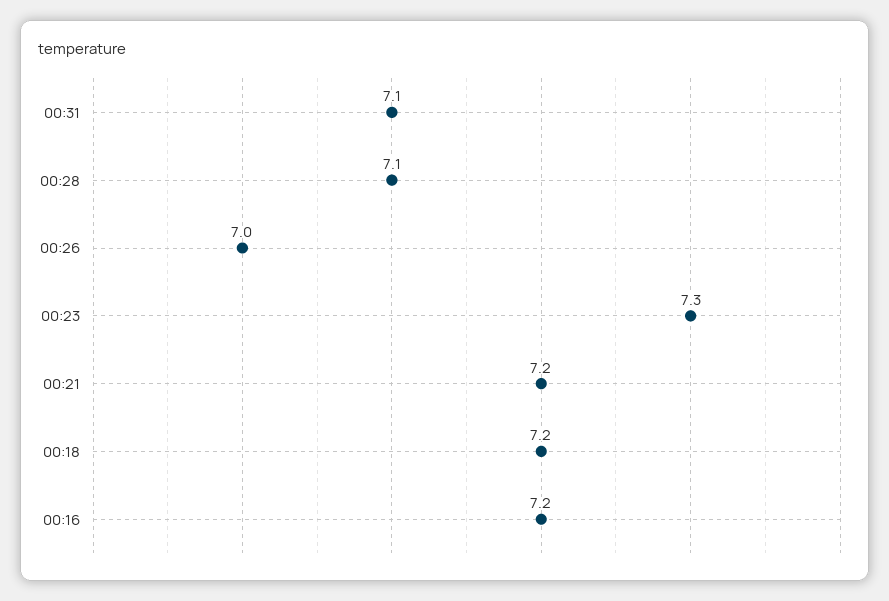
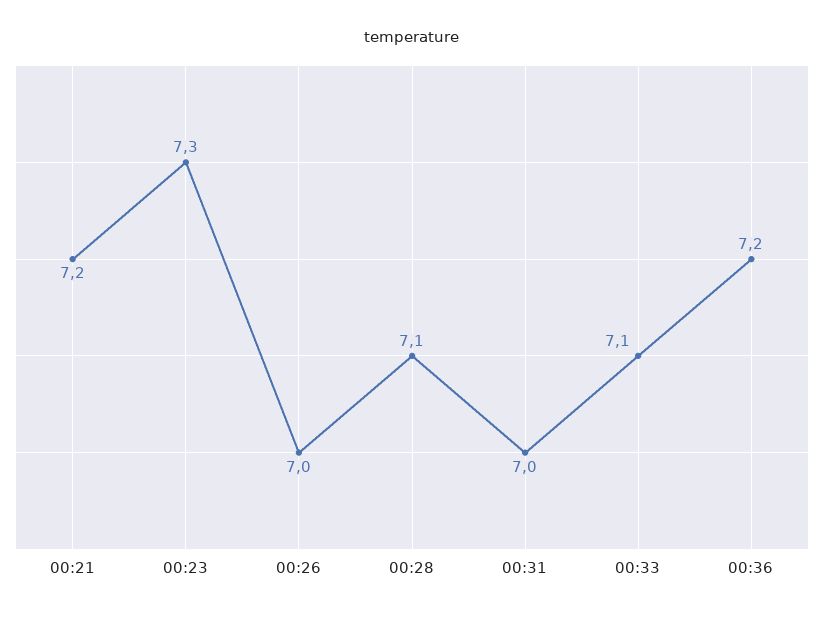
00:31: 7.1 -> 7
00:18: 7.2 -> none
00:16: 7.2 -> none
00:33: none -> 7.1
00:36: none -> 7.2

